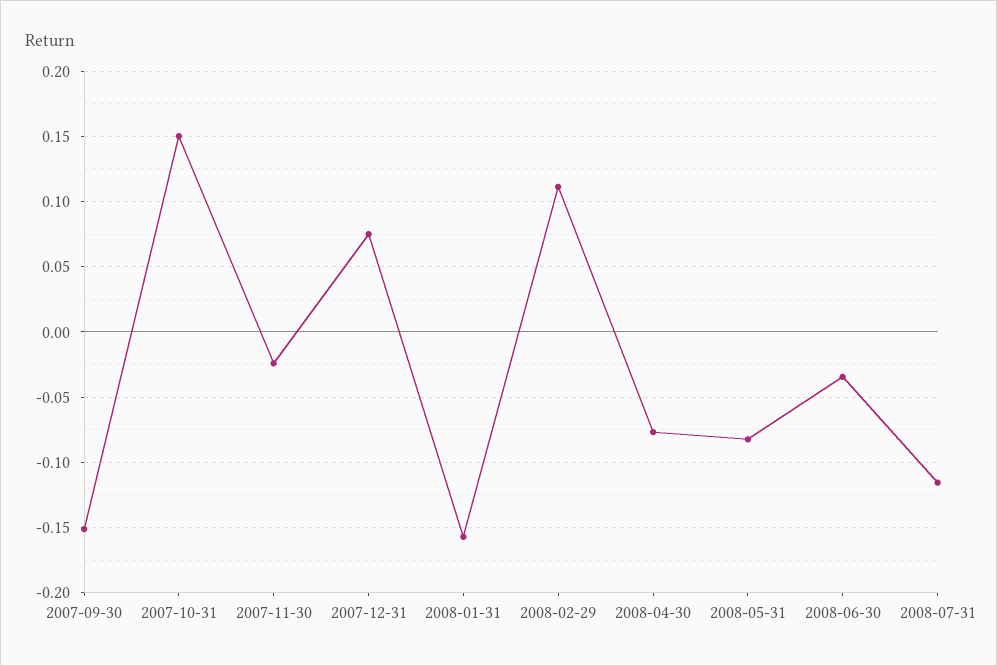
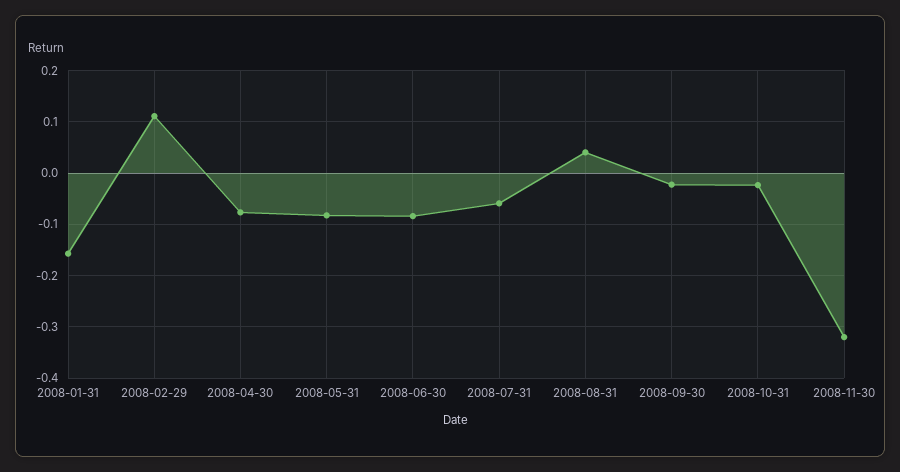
2007-09-30: -0.15 -> none
2007-10-31: 0.15 -> none
2007-11-30: -0.025 -> none
2007-12-31: 0.075 -> none
2008-06-30: -0.035 -> -0.08
2008-07-31: -0.115 -> -0.06
2008-08-31: none -> 0.04
2008-09-30: none -> -0.02
2008-10-31: none -> -0.02
2008-11-30: none -> -0.32

